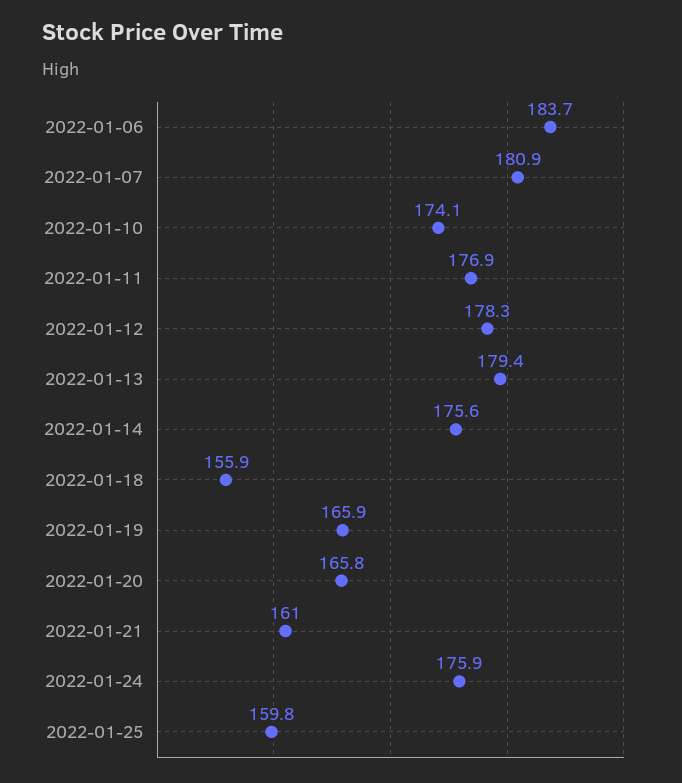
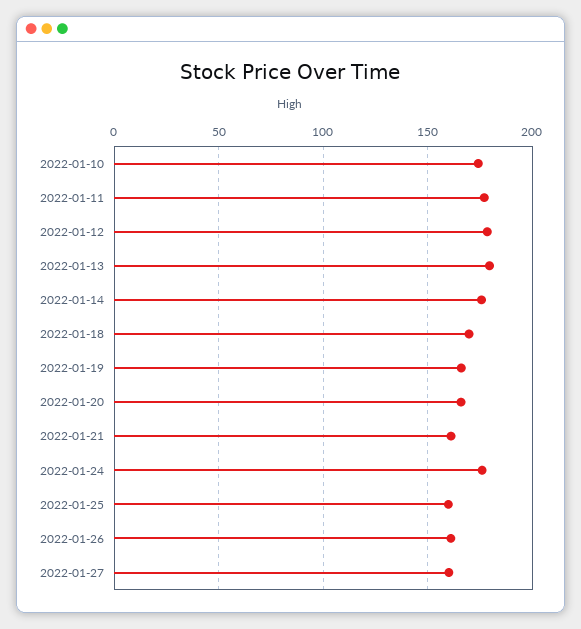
2022-01-06: 183.7 -> none
2022-01-07: 180.9 -> none
2022-01-18: 155.9 -> 170
2022-01-26: none -> 160
2022-01-27: none -> 160

